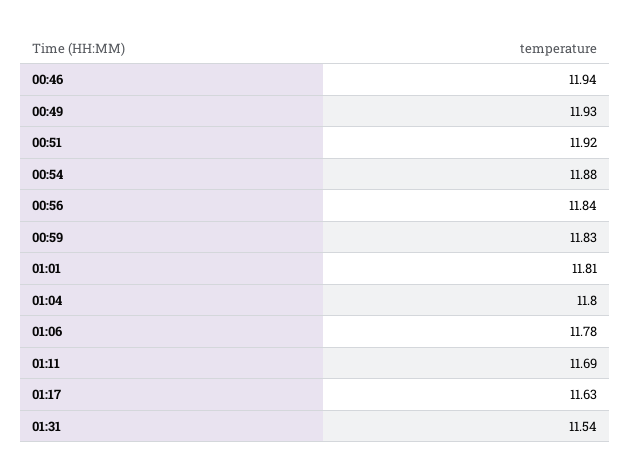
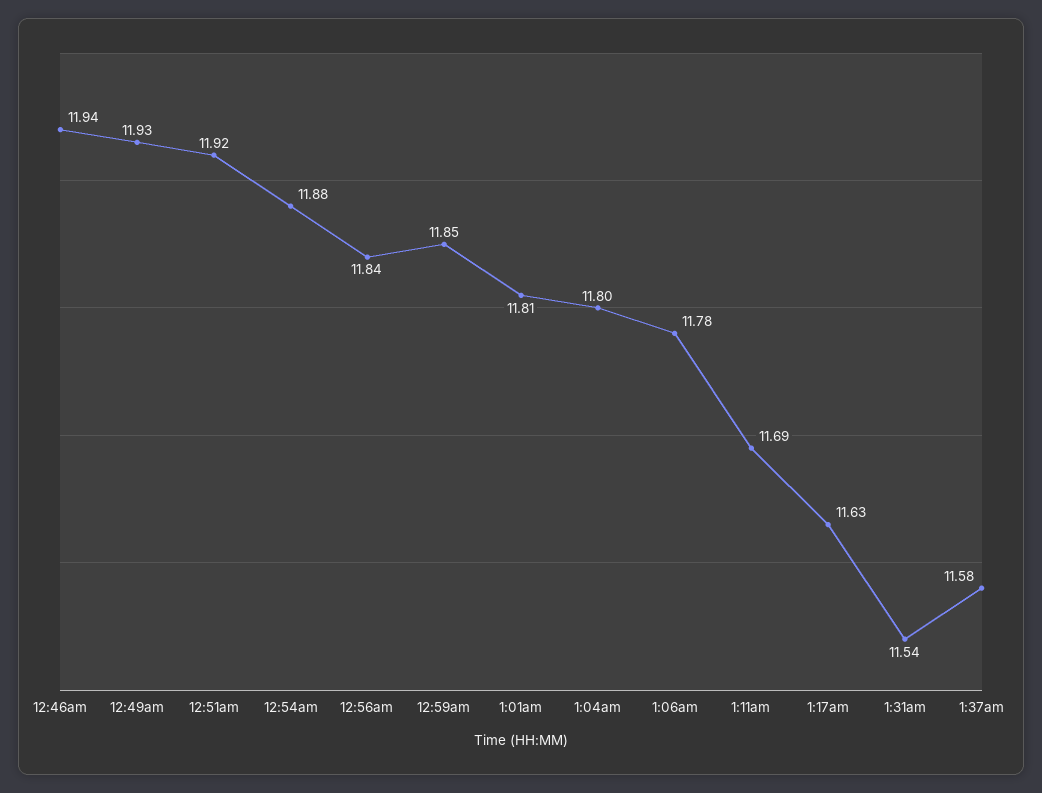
00:59: 11.83 -> 11.85
1:37am: none -> 11.58

